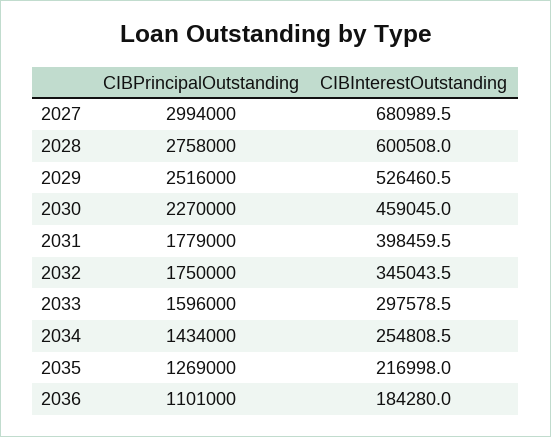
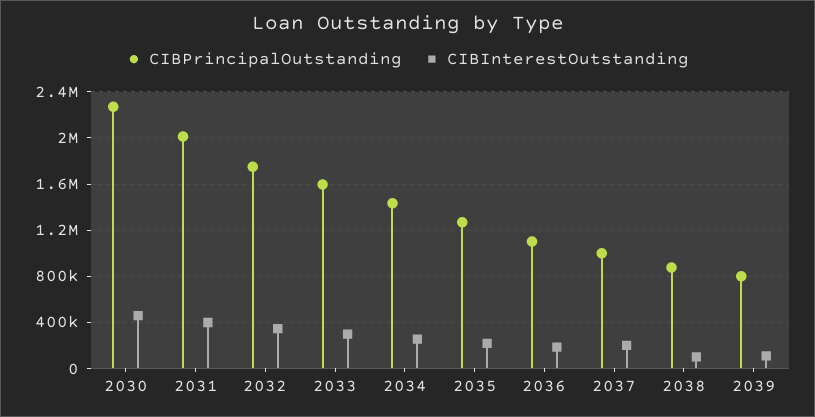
CIBPrincipalOutstanding, 2027: 2994000 -> none
CIBInterestOutstanding, 2027: 680989.5 -> none
CIBPrincipalOutstanding, 2028: 2758000 -> none
CIBInterestOutstanding, 2028: 600508 -> none
CIBPrincipalOutstanding, 2029: 2516000 -> none
CIBInterestOutstanding, 2029: 526460.5 -> none
CIBPrincipalOutstanding, 2031: 1779000 -> 2000000
CIBPrincipalOutstanding, 2037: none -> 1000000
CIBInterestOutstanding, 2037: none -> 200000
CIBPrincipalOutstanding, 2038: none -> 900000
CIBInterestOutstanding, 2038: none -> 100000
CIBPrincipalOutstanding, 2039: none -> 800000
CIBInterestOutstanding, 2039: none -> 100000

